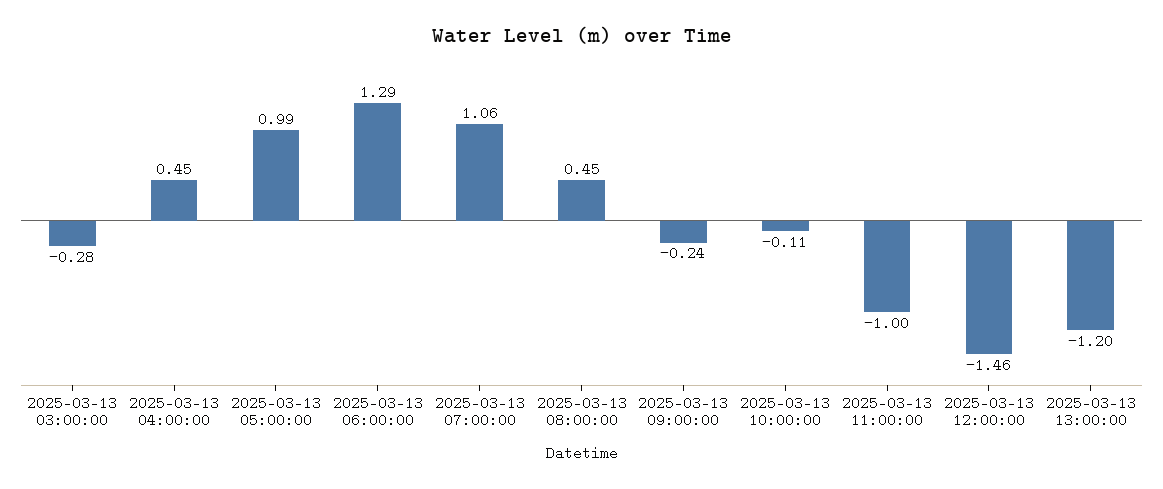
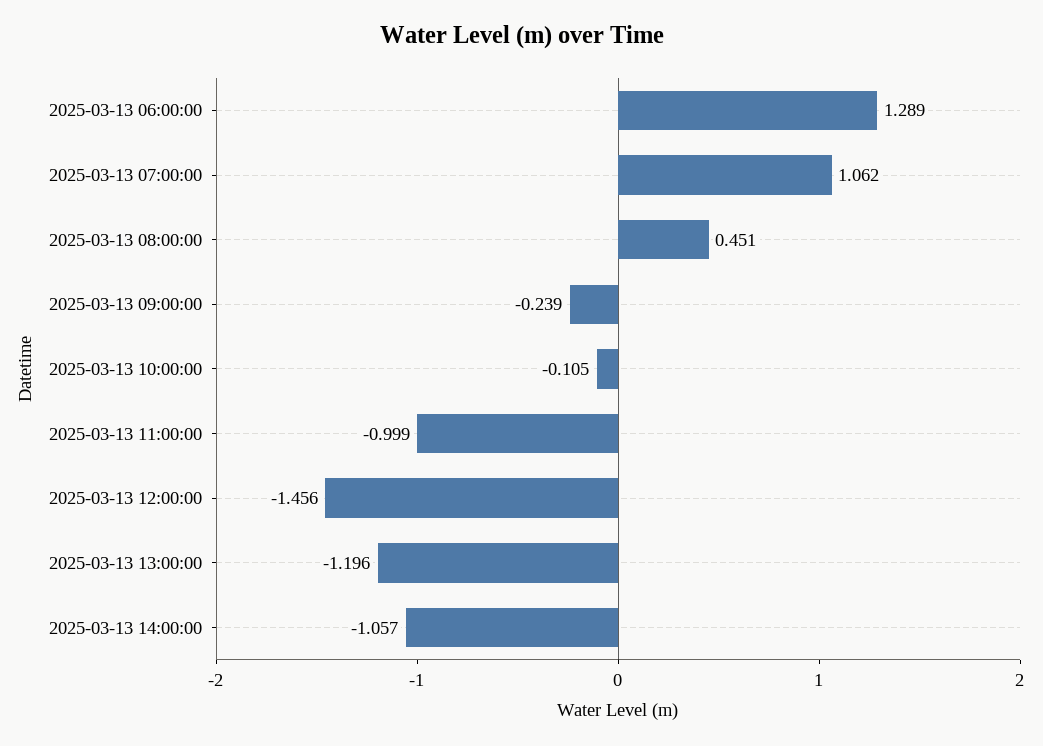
2025-03-13 03:00:00: -0.28 -> none
2025-03-13 04:00:00: 0.45 -> none
2025-03-13 05:00:00: 0.99 -> none
2025-03-13 14:00:00: none -> -1.057

